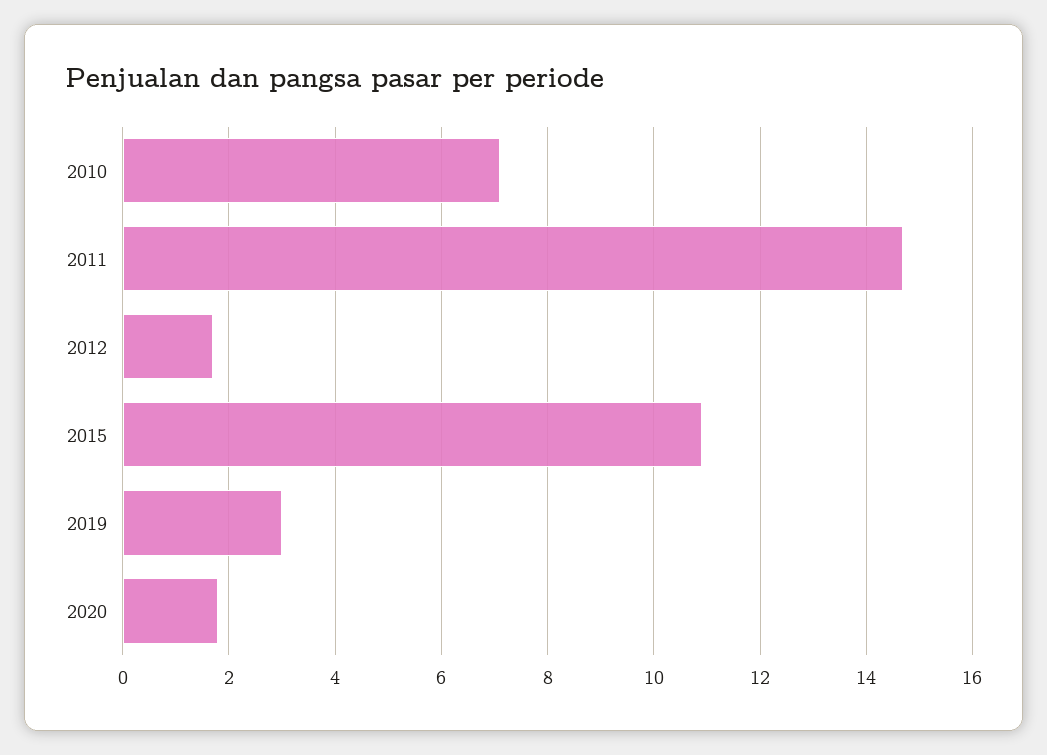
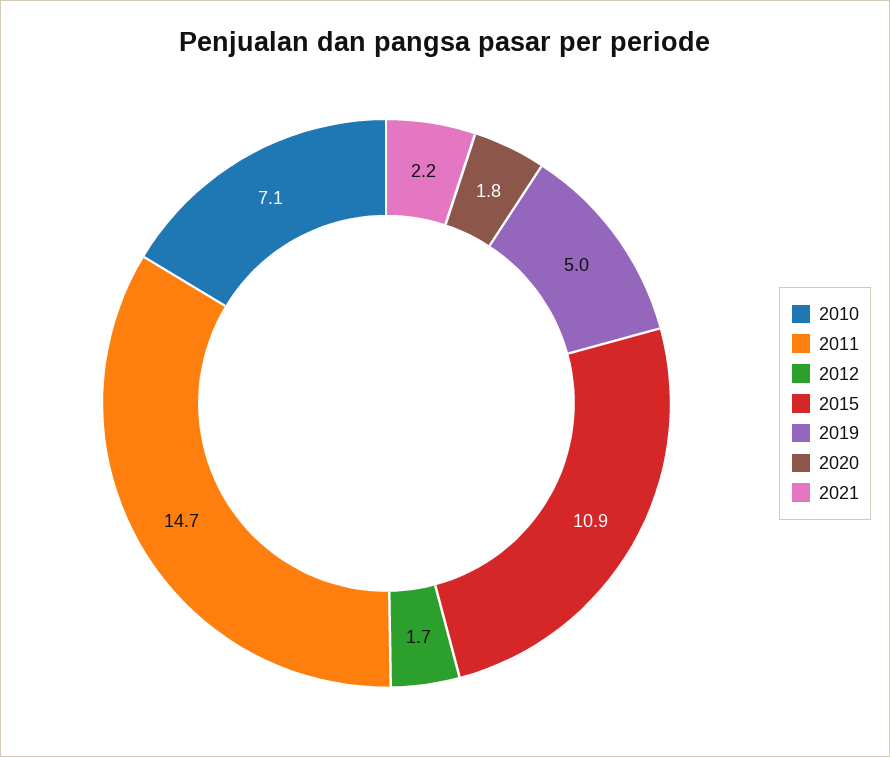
2019: 3 -> 5
2021: none -> 2.2

